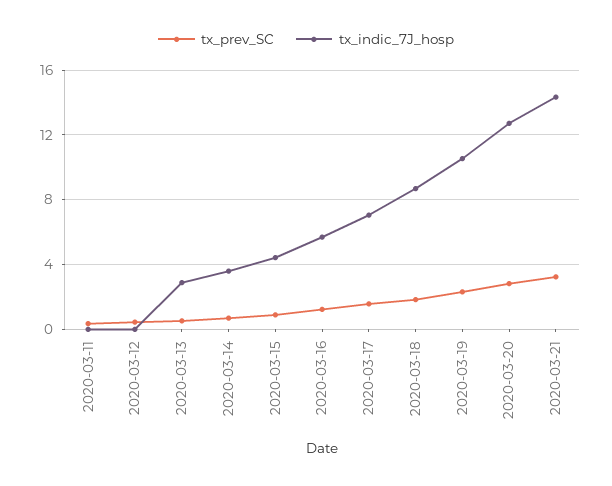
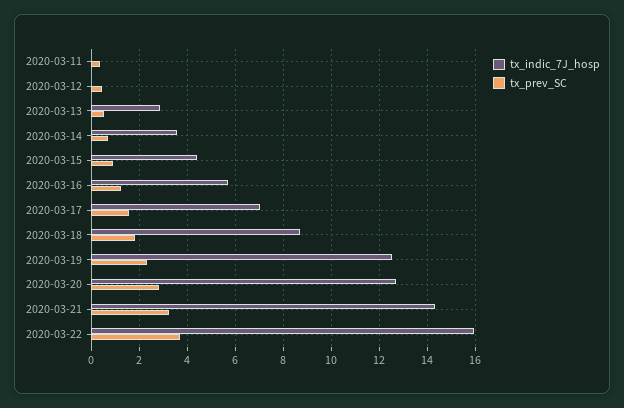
tx_indic_7J_hosp, 2020-03-19: 10.5 -> 12.5
tx_indic_7J_hosp, 2020-03-22: none -> 16
tx_prev_SC, 2020-03-22: none -> 3.75

